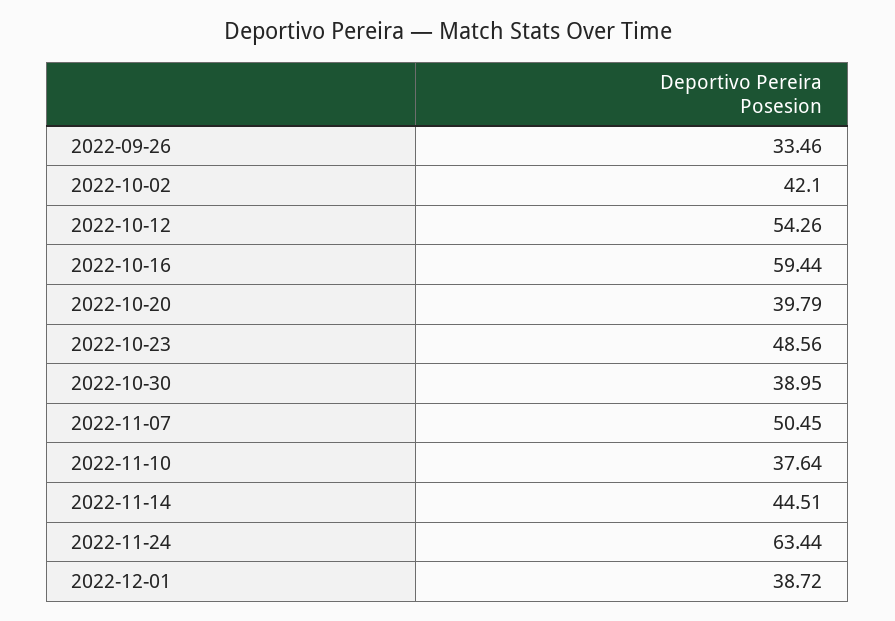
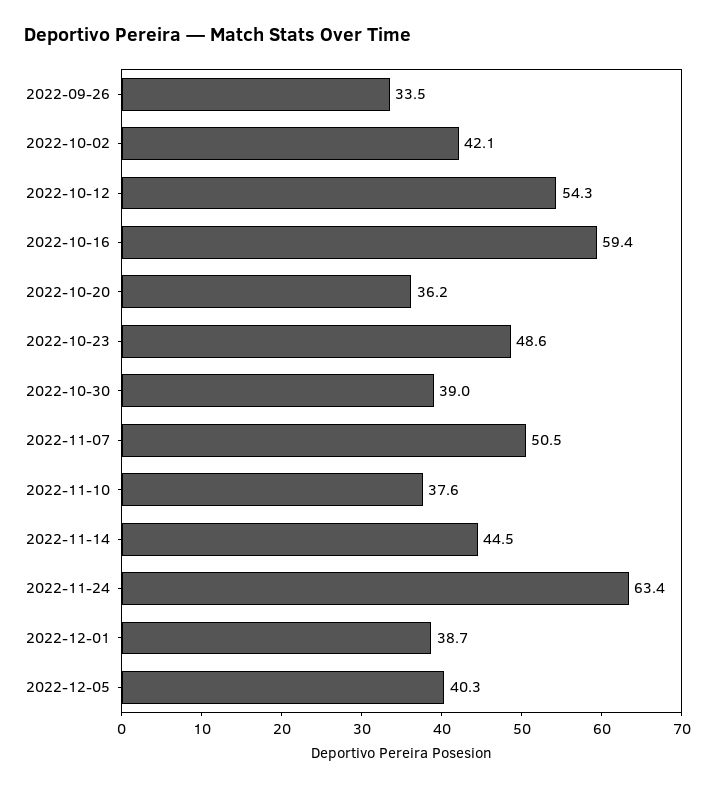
2022-10-20: 39.79 -> 36.2
2022-12-05: none -> 40.3

